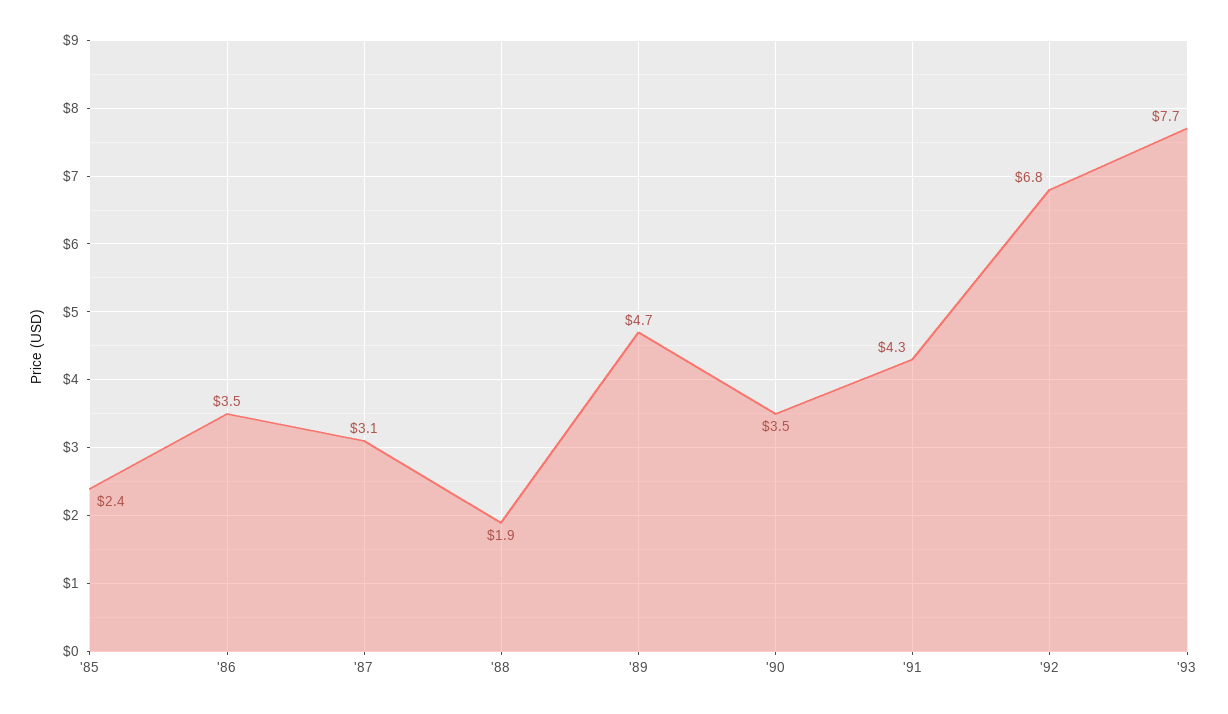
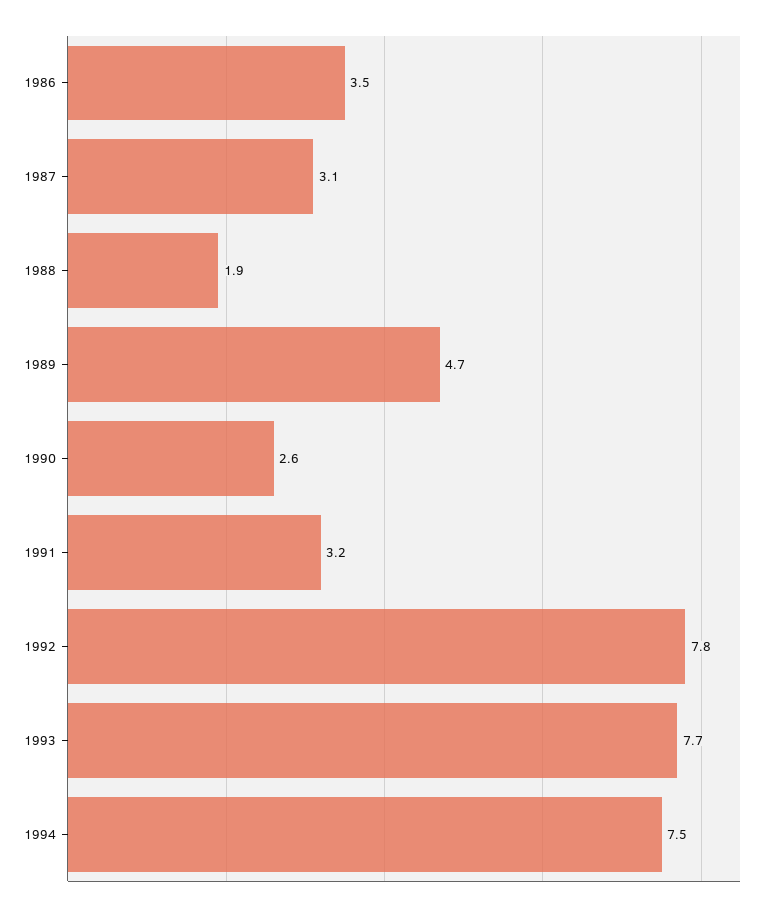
'85: 2.4 -> none
'90: 3.5 -> 2.6
'91: 4.3 -> 3.2
'92: 6.8 -> 7.8
1994: none -> 7.5

